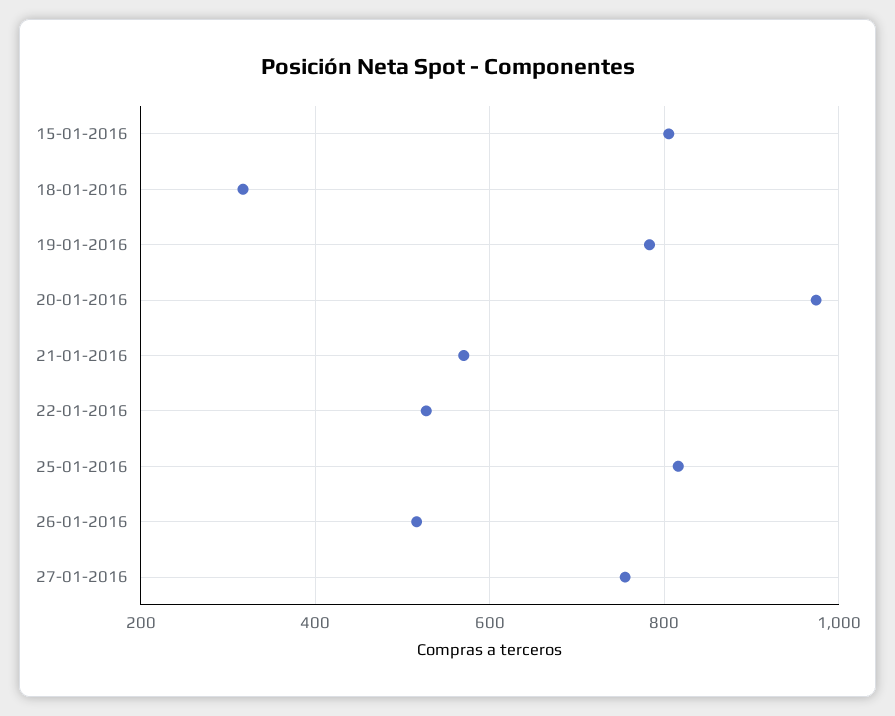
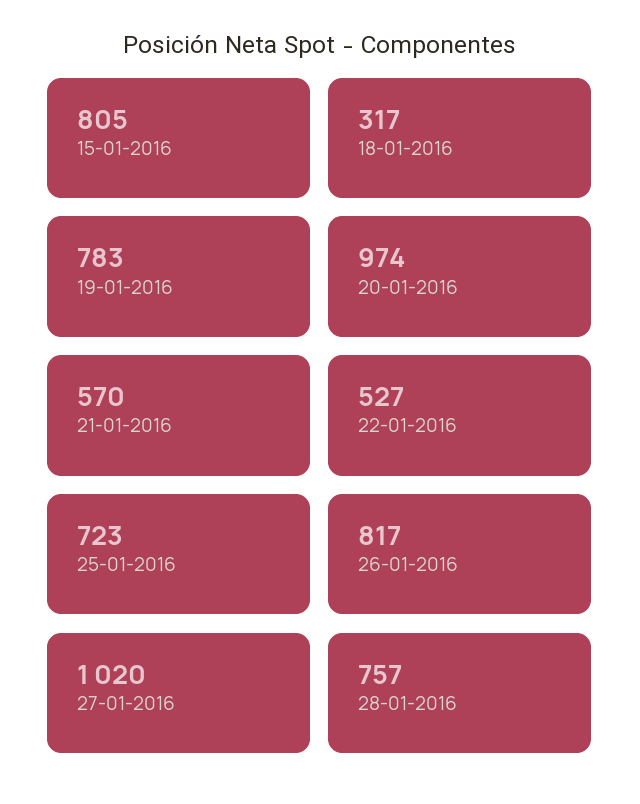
25-01-2016: 820 -> 723
26-01-2016: 520 -> 817
27-01-2016: 760 -> 1020
28-01-2016: none -> 757

